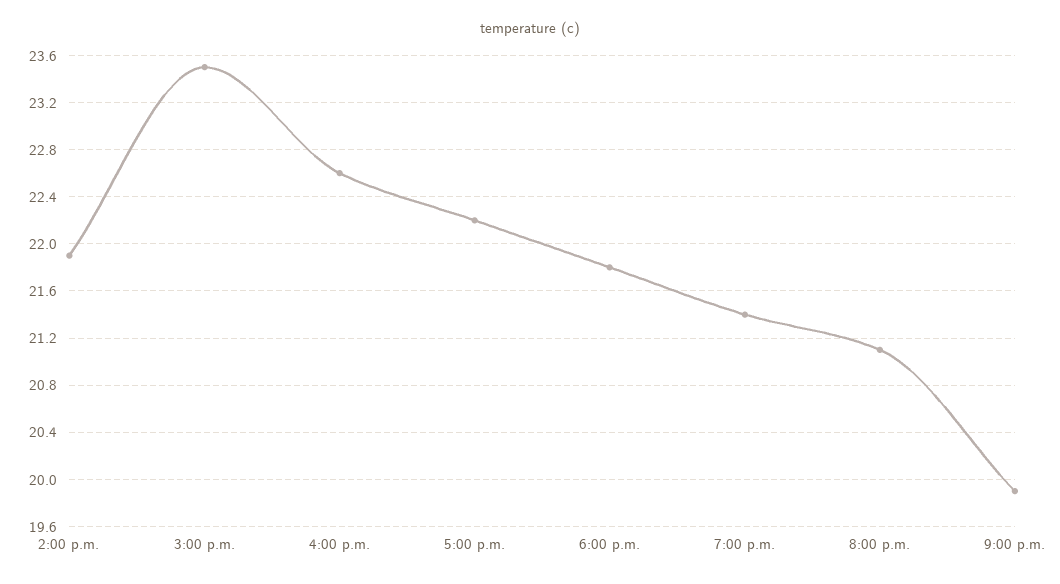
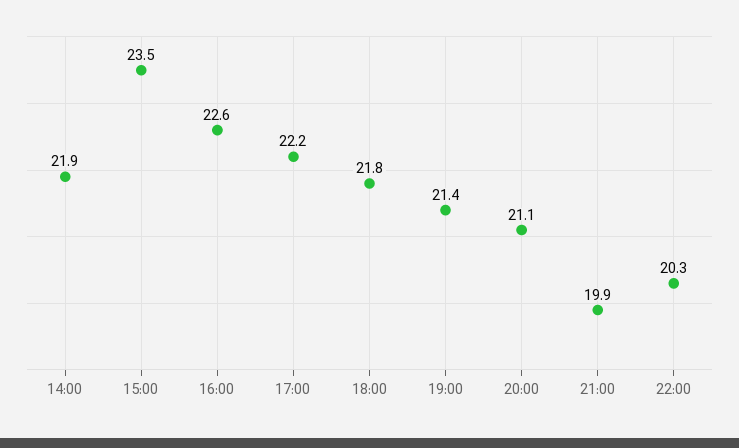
22:00: none -> 20.3

